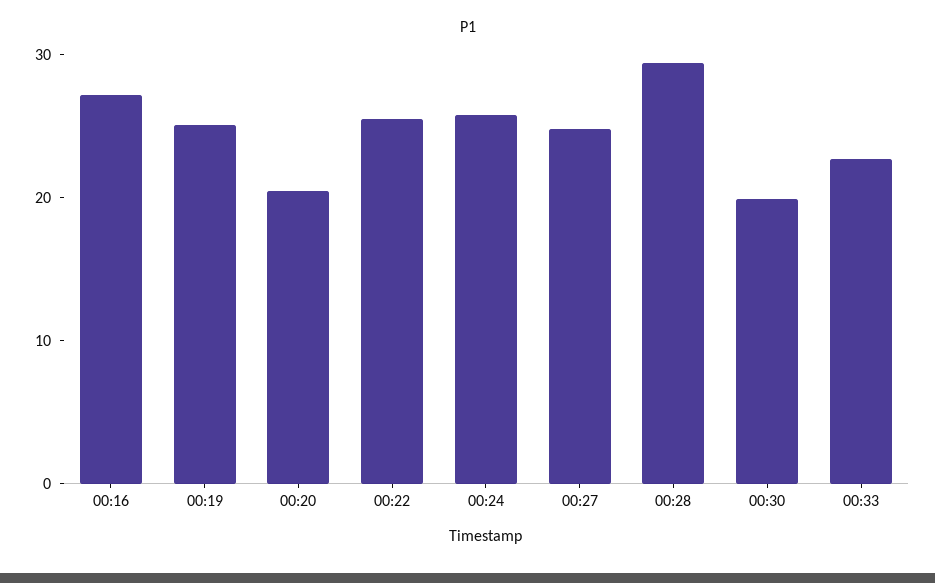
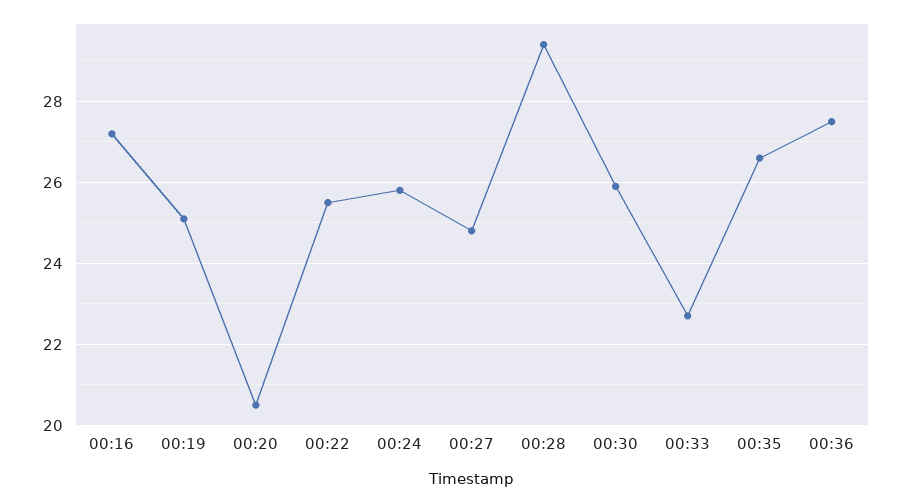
00:30: 20 -> 26
00:35: none -> 26.5
00:36: none -> 27.5

